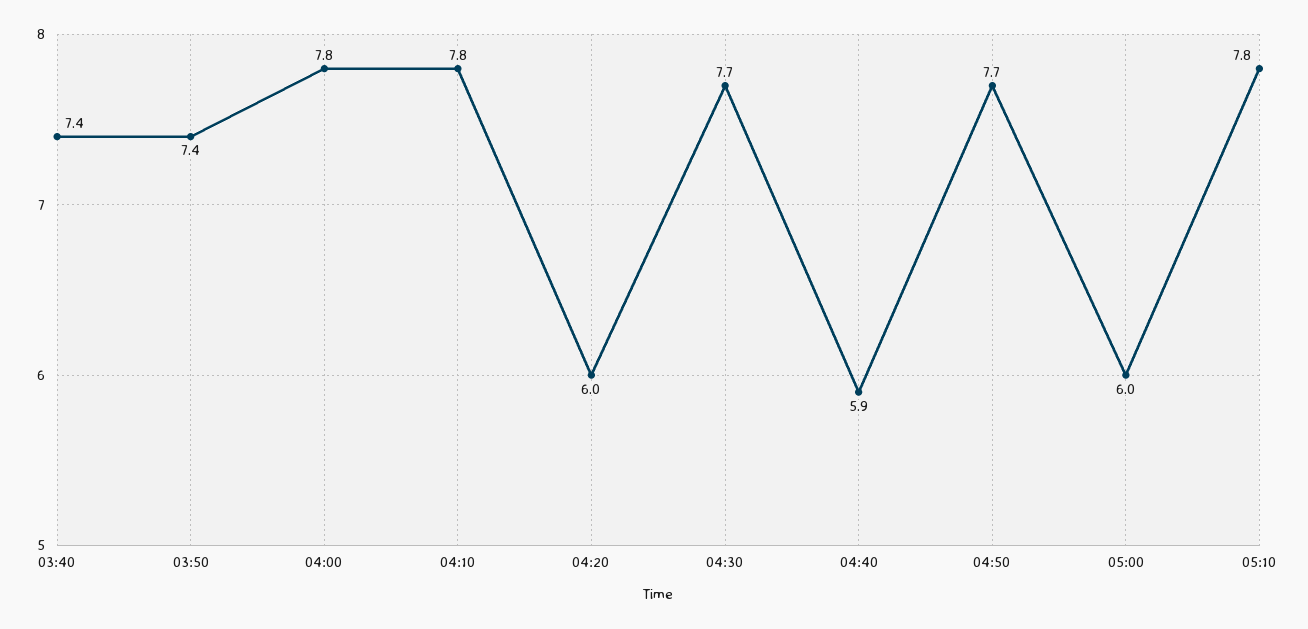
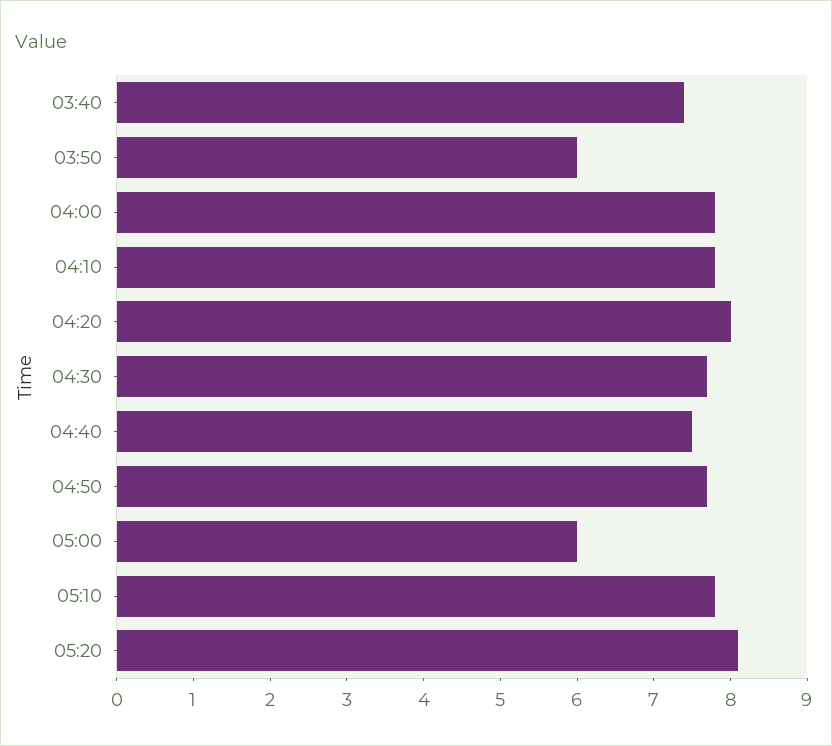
03:50: 7.4 -> 6
04:20: 6 -> 8
04:40: 5.9 -> 7.5
05:20: none -> 8

